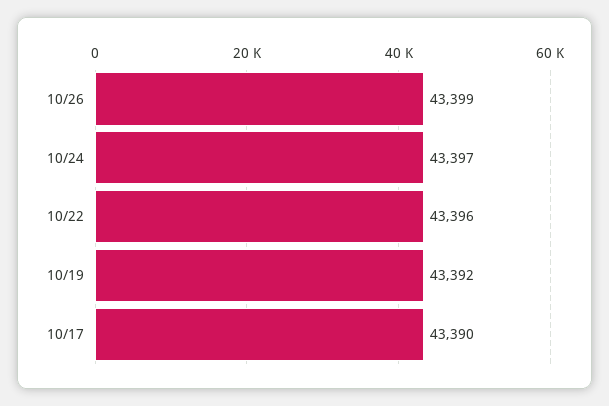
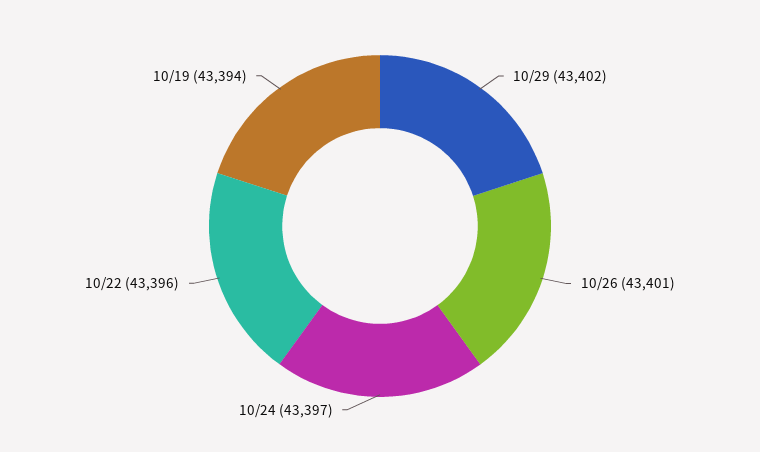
10/26: 43399 -> 43401
10/19: 43392 -> 43394
10/17: 43390 -> none
10/29: none -> 43402

